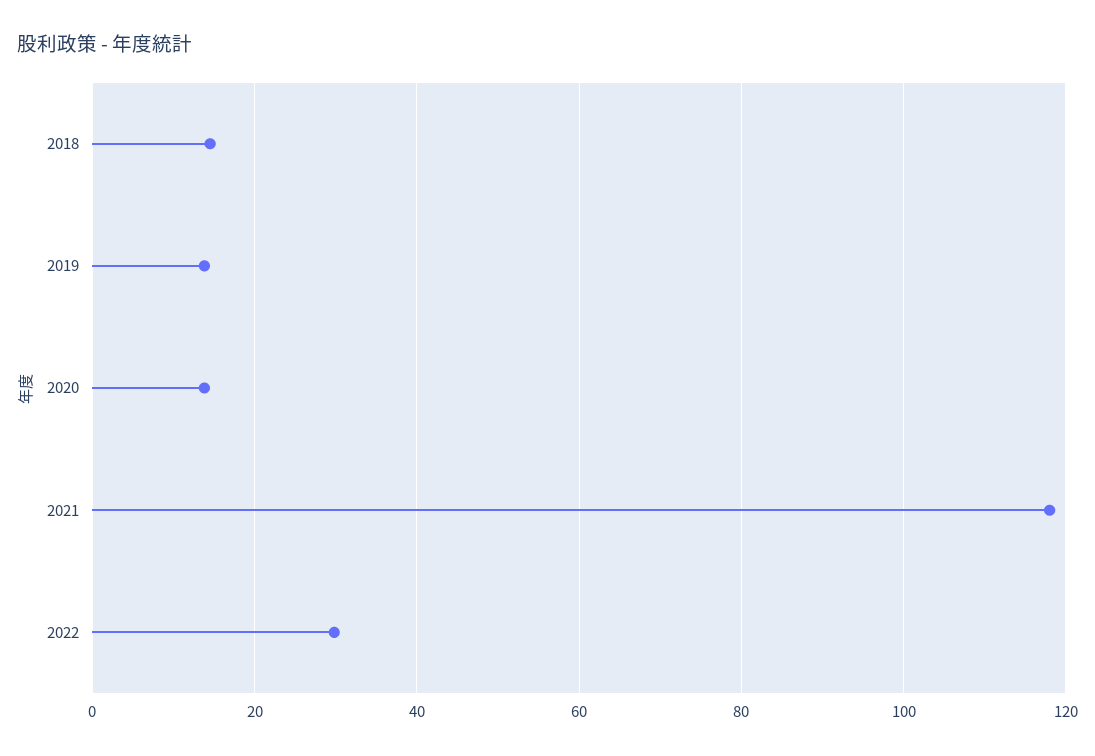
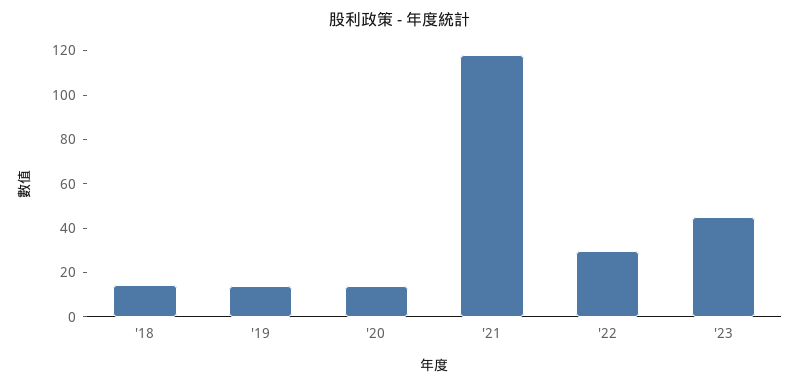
'23: none -> 45

